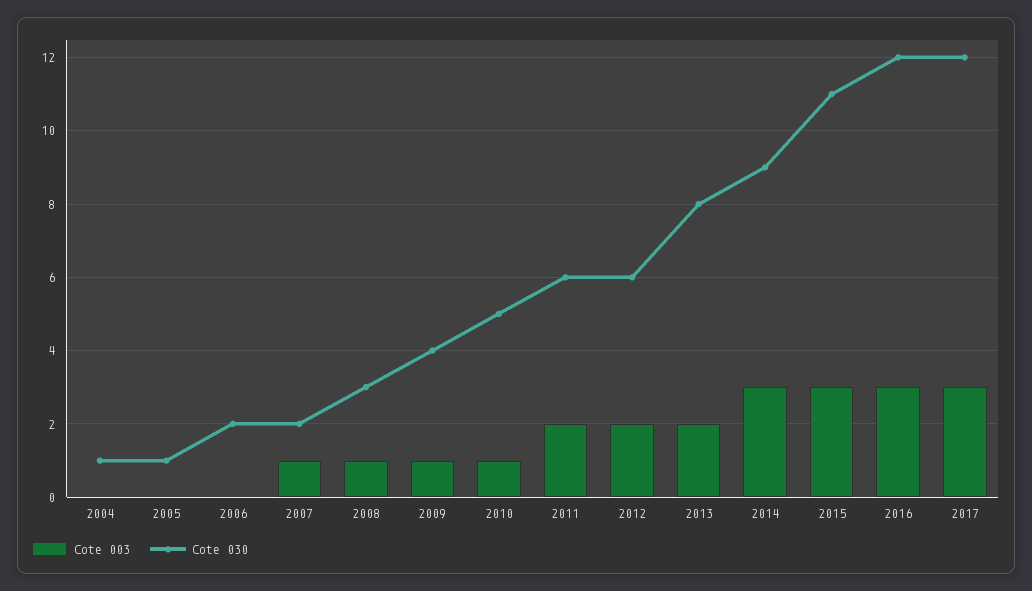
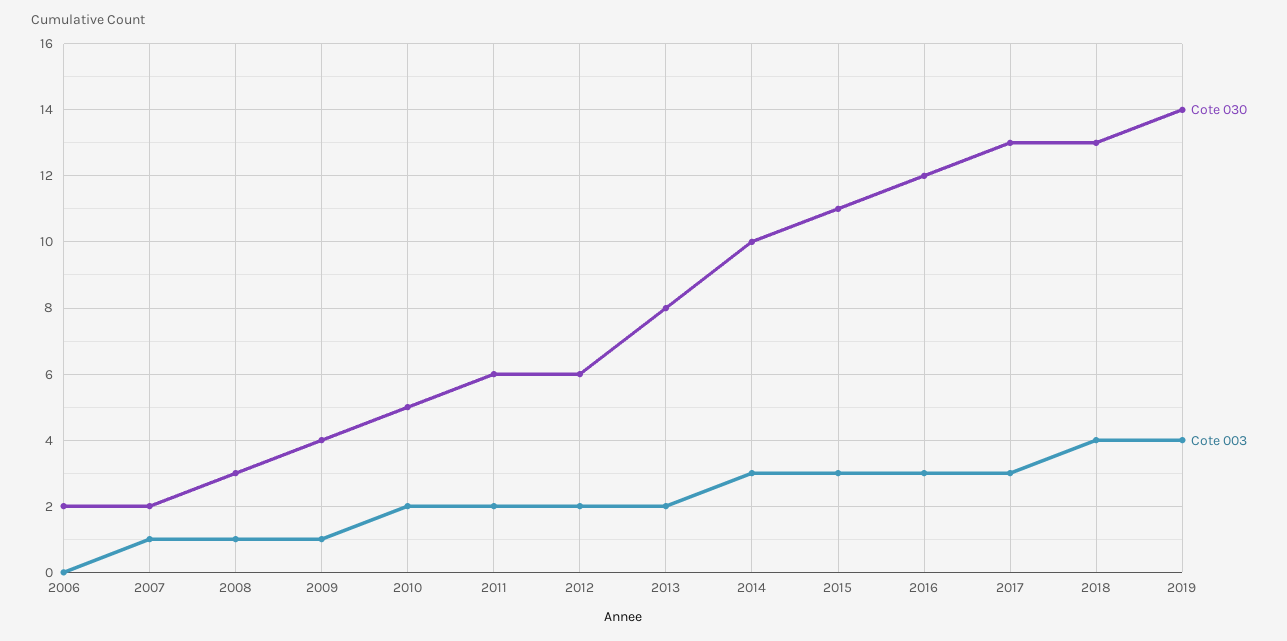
Cote 003, 2004: 0 -> none
Cote 030, 2004: 1 -> none
Cote 003, 2005: 0 -> none
Cote 030, 2005: 1 -> none
Cote 003, 2010: 1 -> 2
Cote 030, 2014: 9 -> 10
Cote 030, 2017: 12 -> 13
Cote 030, 2018: none -> 13
Cote 003, 2018: none -> 4
Cote 030, 2019: none -> 14
Cote 003, 2019: none -> 4

